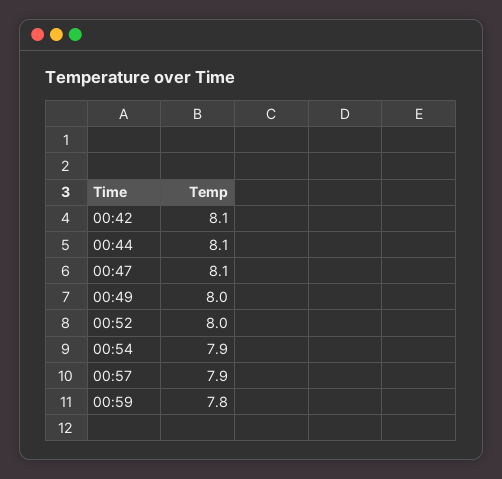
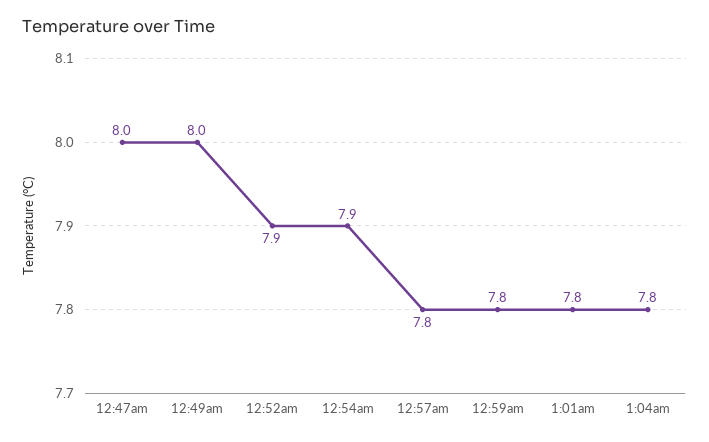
00:42: 8.1 -> none
00:44: 8.1 -> none
00:47: 8.1 -> 8
00:52: 8 -> 7.9
00:57: 7.9 -> 7.8
1:01am: none -> 7.8
1:04am: none -> 7.8

